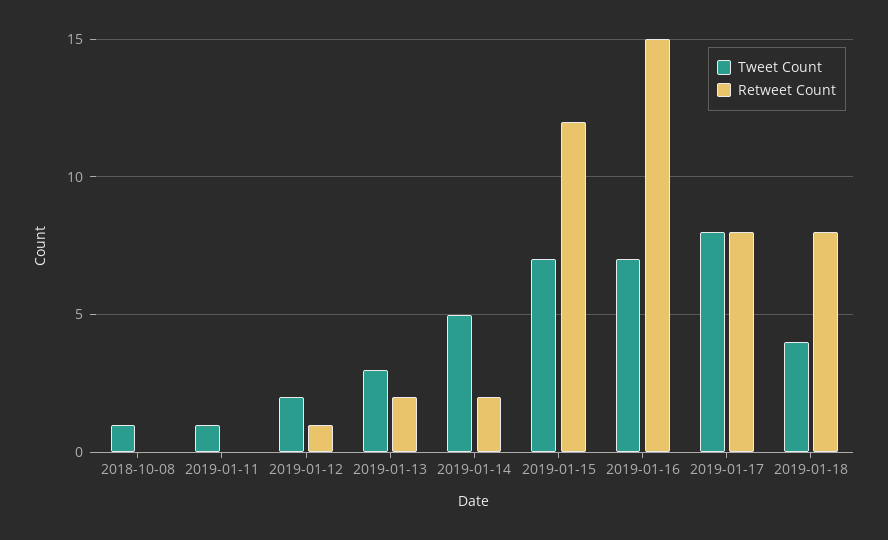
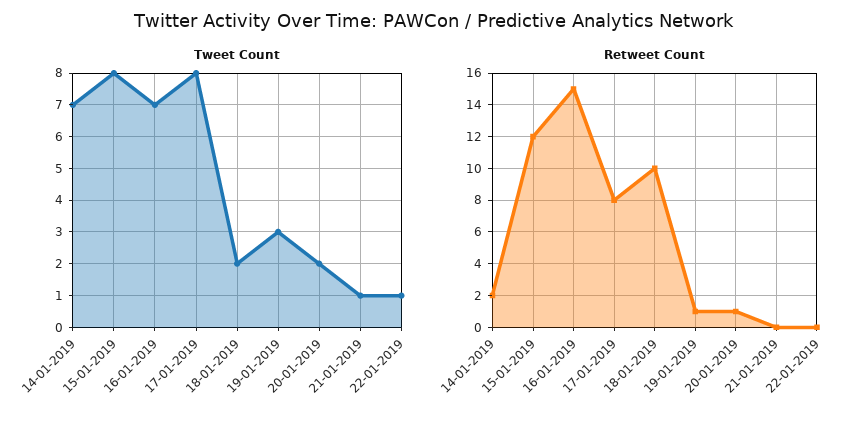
Tweet Count, 2018-10-08: 1 -> none
Retweet Count, 2018-10-08: 0 -> none
Tweet Count, 2019-01-11: 1 -> none
Retweet Count, 2019-01-11: 0 -> none
Tweet Count, 2019-01-12: 2 -> none
Retweet Count, 2019-01-12: 1 -> none
Tweet Count, 2019-01-13: 3 -> none
Retweet Count, 2019-01-13: 2 -> none
Tweet Count, 2019-01-14: 5 -> 7
Tweet Count, 2019-01-15: 7 -> 8
Tweet Count, 2019-01-18: 4 -> 2
Retweet Count, 2019-01-18: 8 -> 10
Tweet Count, 19-01-2019: none -> 3
Tweet Count, 20-01-2019: none -> 2
Tweet Count, 21-01-2019: none -> 1
Tweet Count, 22-01-2019: none -> 1
Retweet Count, 19-01-2019: none -> 1
Retweet Count, 20-01-2019: none -> 1
Retweet Count, 21-01-2019: none -> 0
Retweet Count, 22-01-2019: none -> 0

